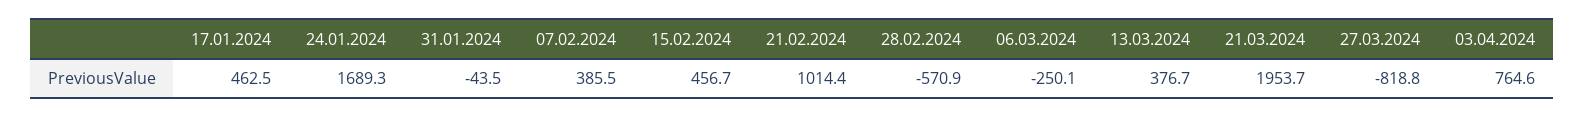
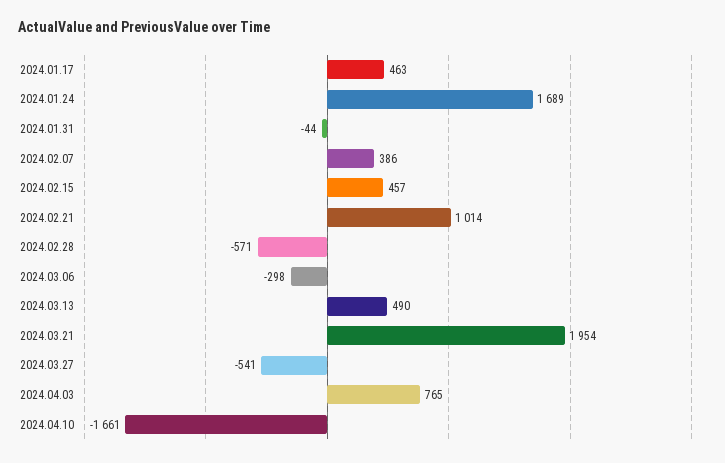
06.03.2024: -250.1 -> -298
13.03.2024: 376.7 -> 490
27.03.2024: -818.8 -> -541
2024.04.10: none -> -1661

